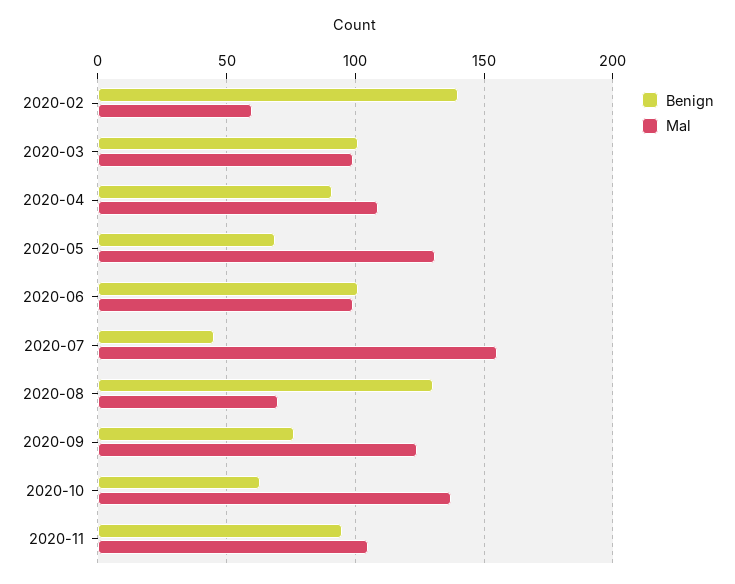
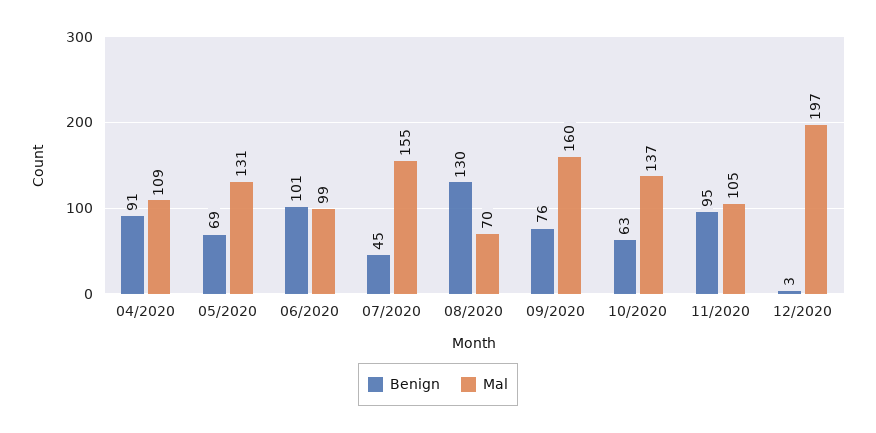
Benign, 2020-02: 140 -> none
Mal, 2020-02: 60 -> none
Benign, 2020-03: 100 -> none
Mal, 2020-03: 100 -> none
Mal, 2020-09: 125 -> 160
Benign, 12/2020: none -> 3
Mal, 12/2020: none -> 197

